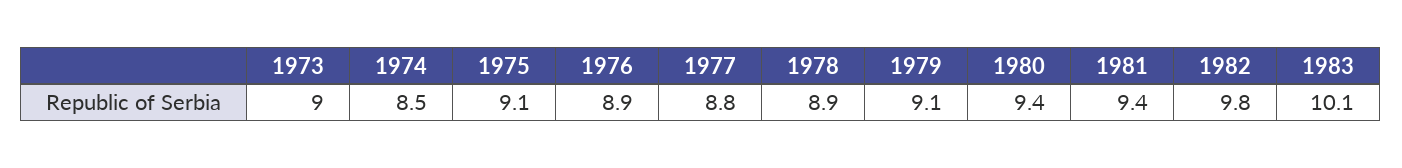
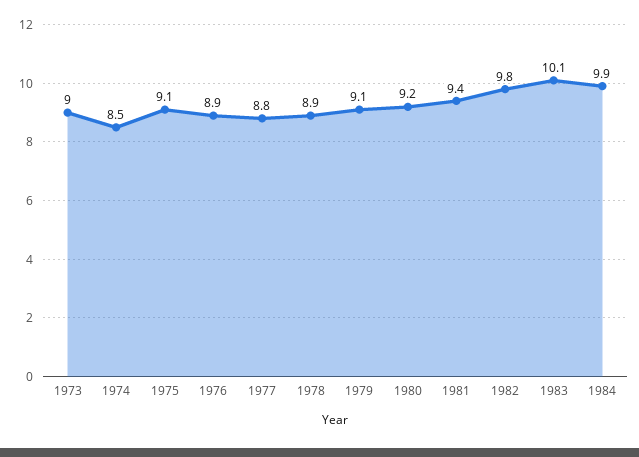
1980: 9.4 -> 9.2
1984: none -> 9.9

